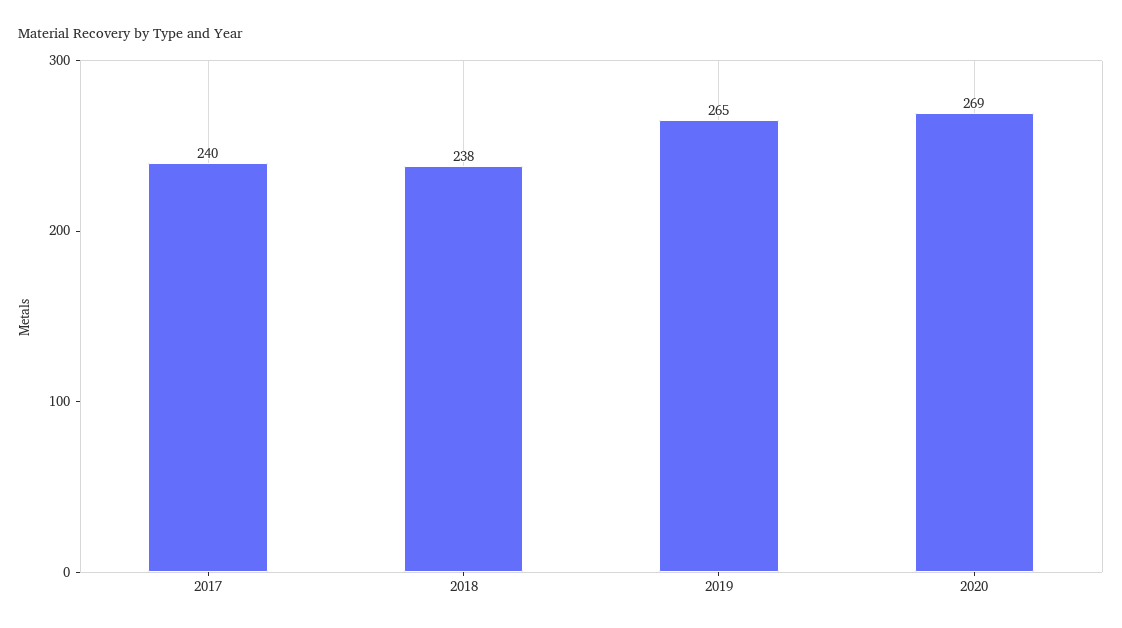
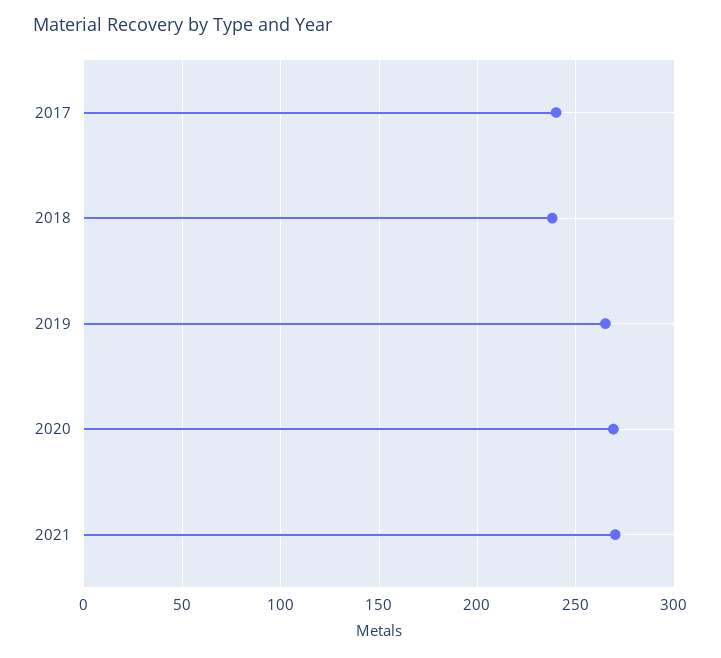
2021: none -> 270

